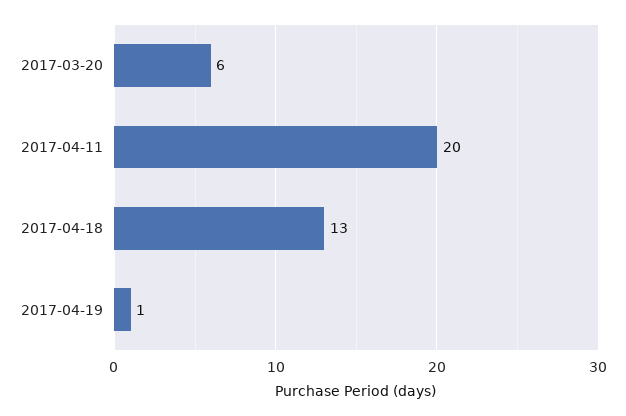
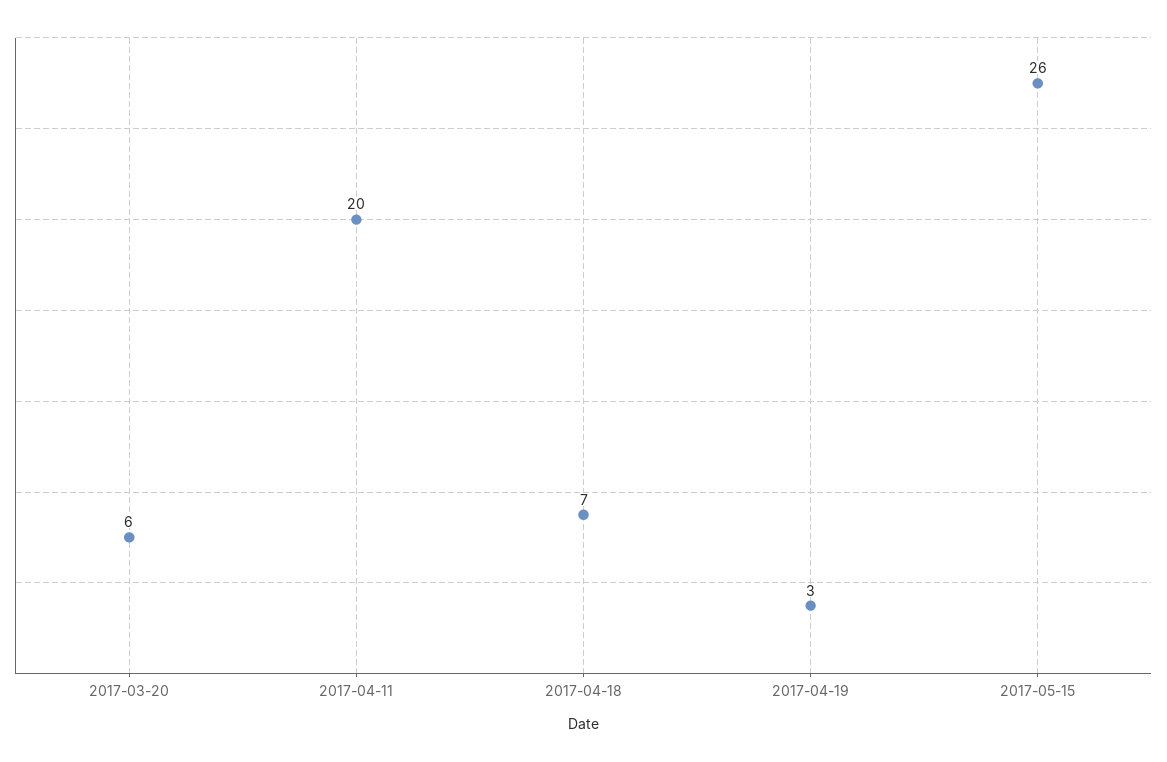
2017-04-18: 13 -> 7
2017-04-19: 1 -> 3
2017-05-15: none -> 26

